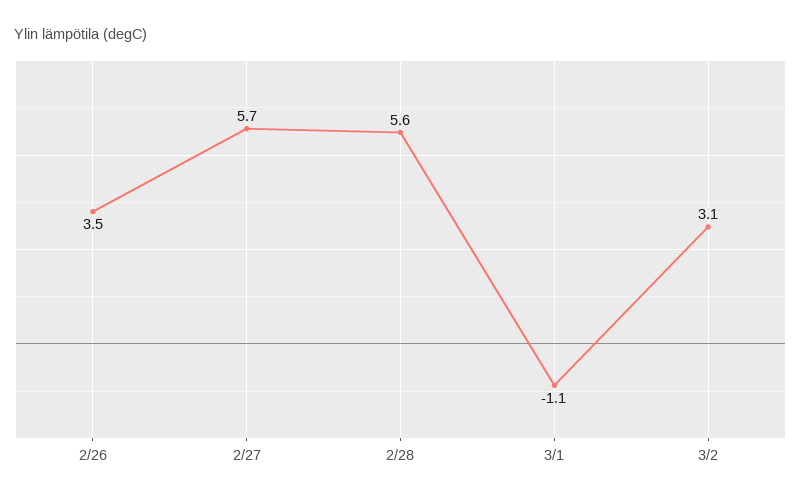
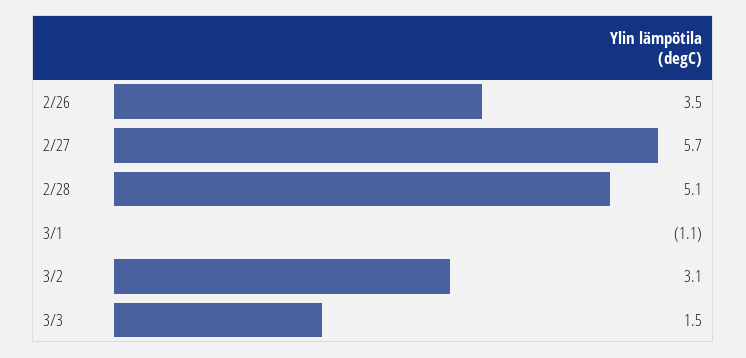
2/28: 5.6 -> 5.1
3/3: none -> 1.5

